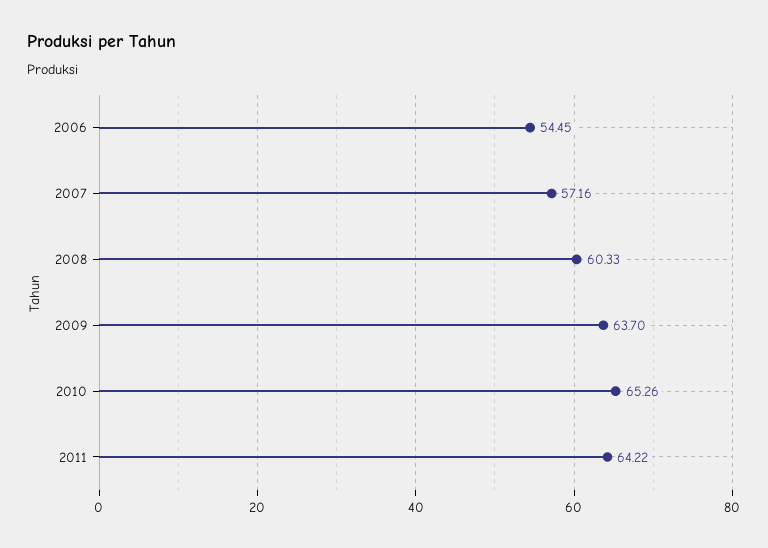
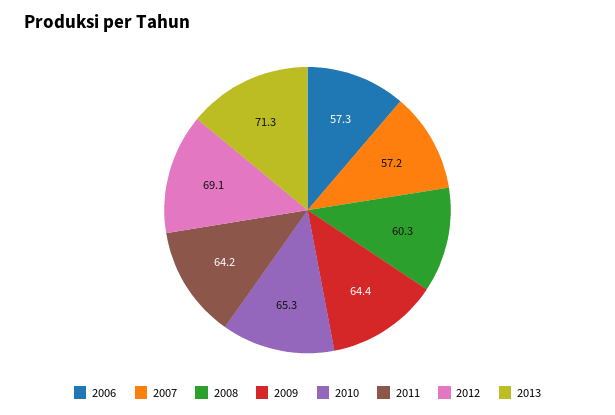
2006: 54.45 -> 57.3
2009: 63.7 -> 64.4
2012: none -> 69.1
2013: none -> 71.3

